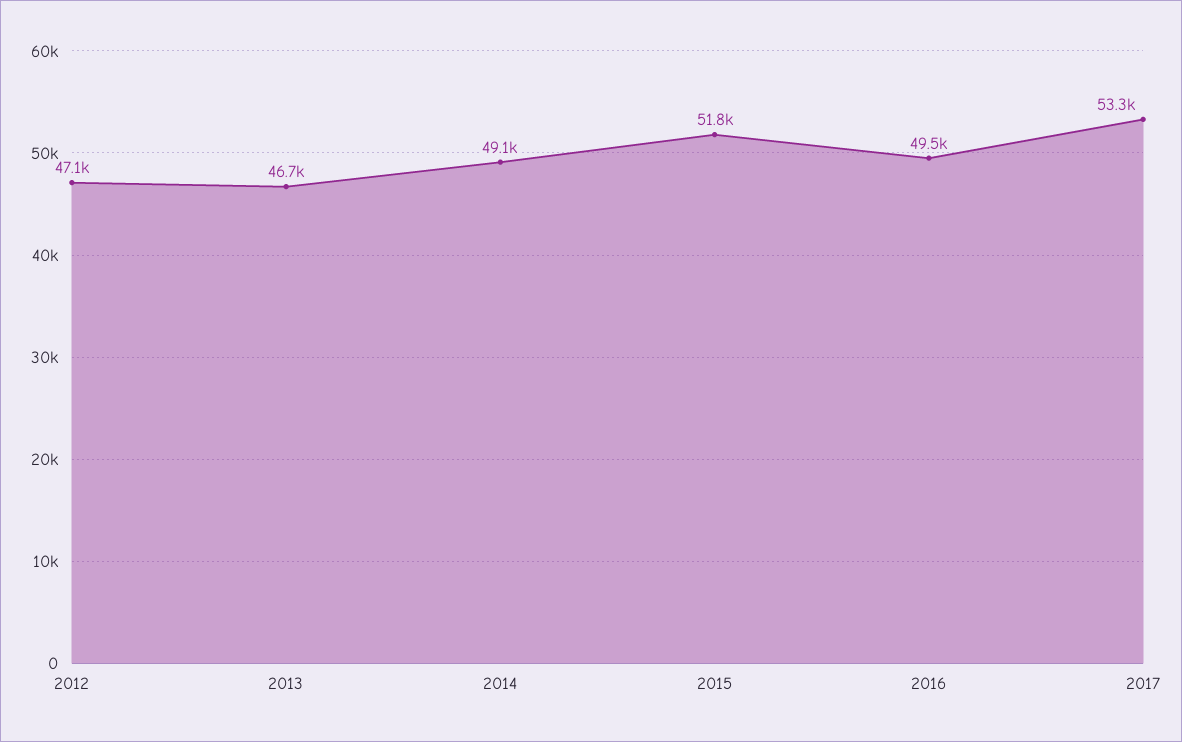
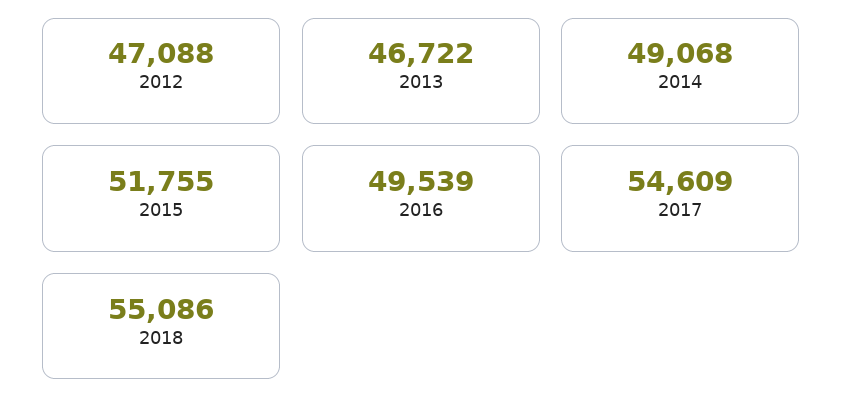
2017: 53300 -> 54609
2018: none -> 55086

